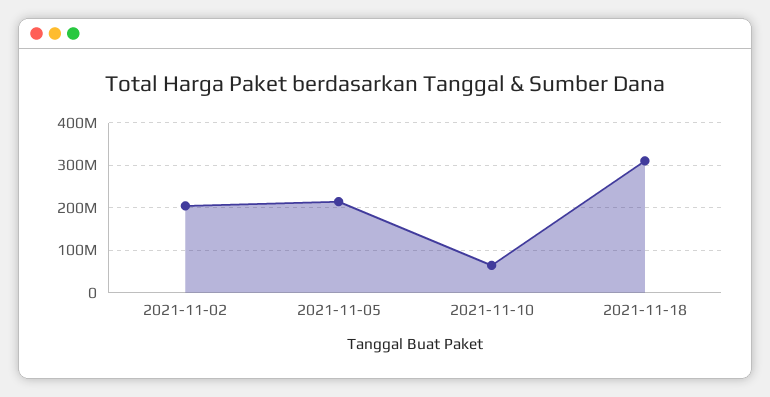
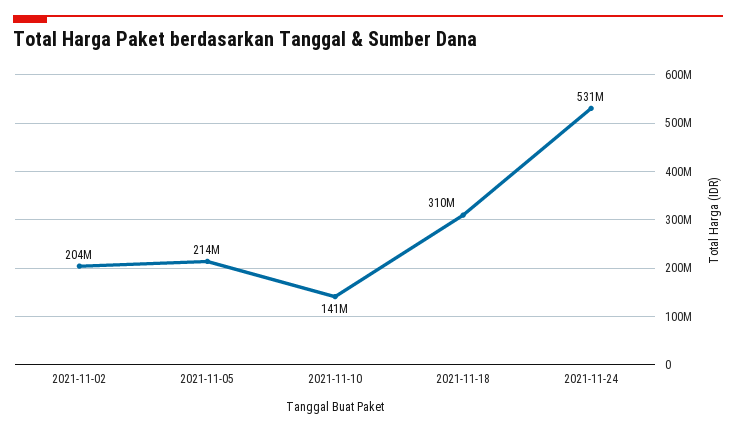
2021-11-10: 60000000 -> 141000000
2021-11-24: none -> 531000000

